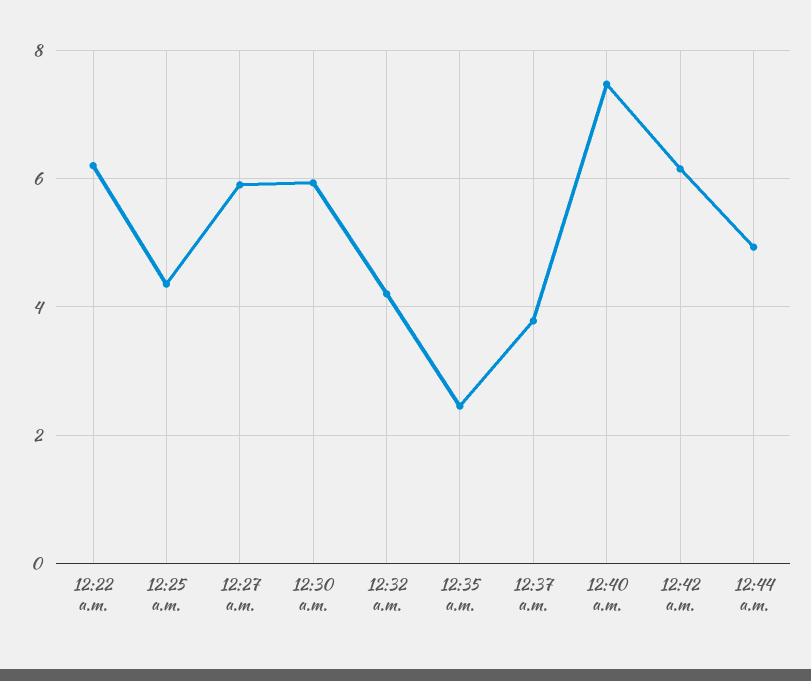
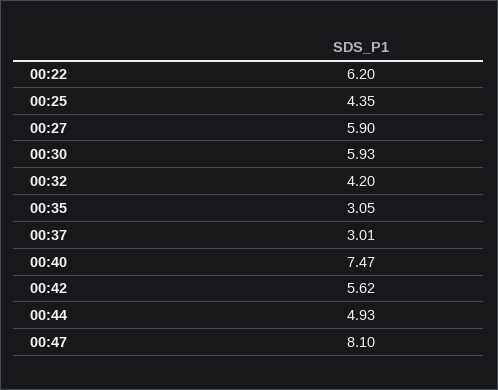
12:35 a.m.: 2.4 -> 3.05
12:37 a.m.: 3.8 -> 3.01
12:42 a.m.: 6.2 -> 5.62
00:47: none -> 8.1

